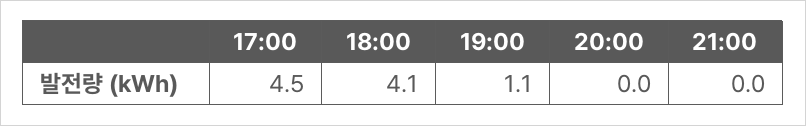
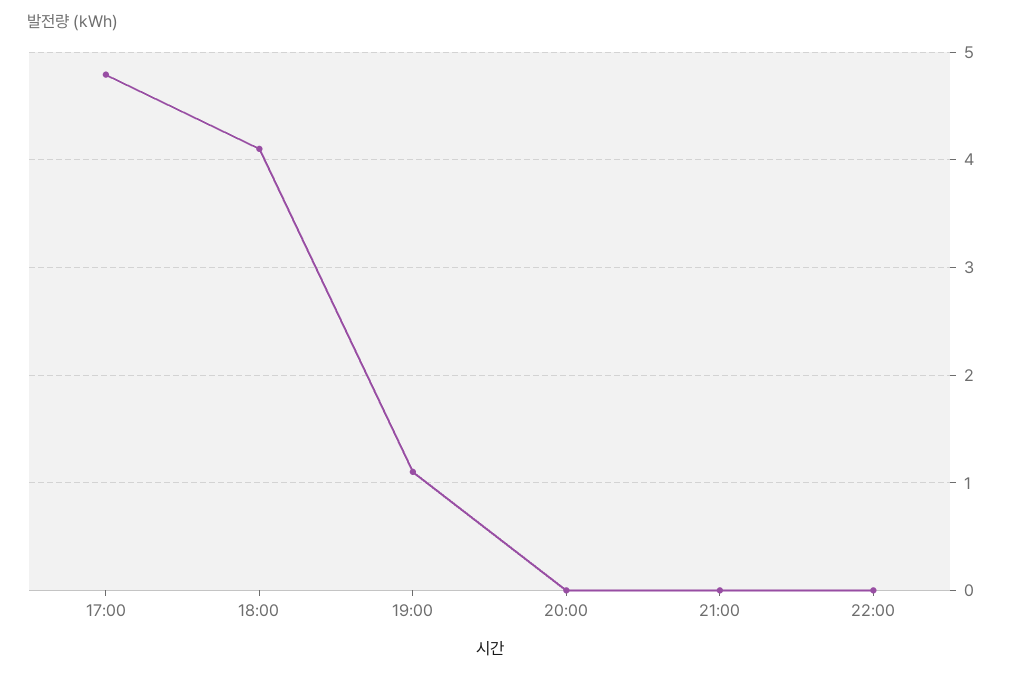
17:00: 4.5 -> 4.8
22:00: none -> 0

